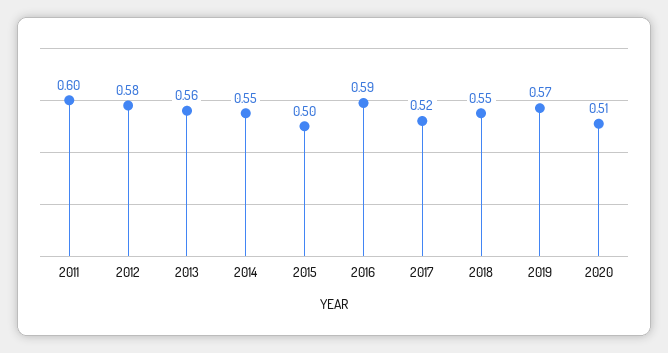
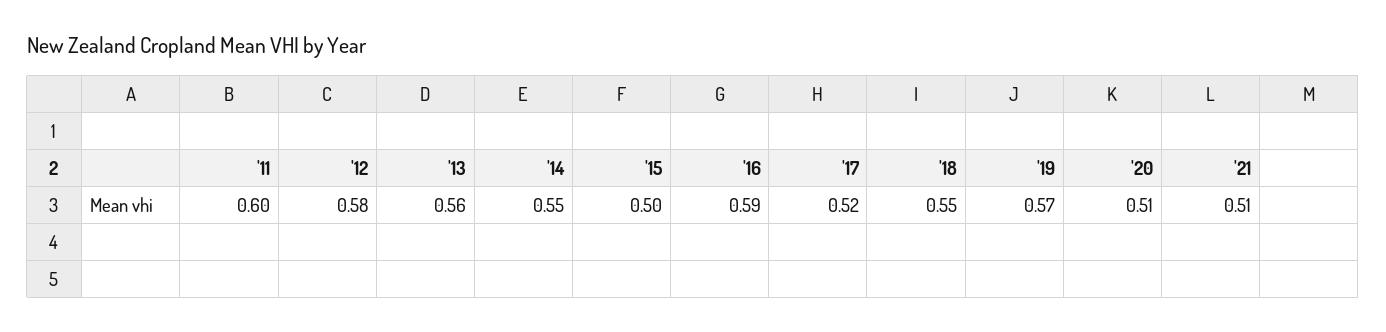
'21: none -> 0.51

